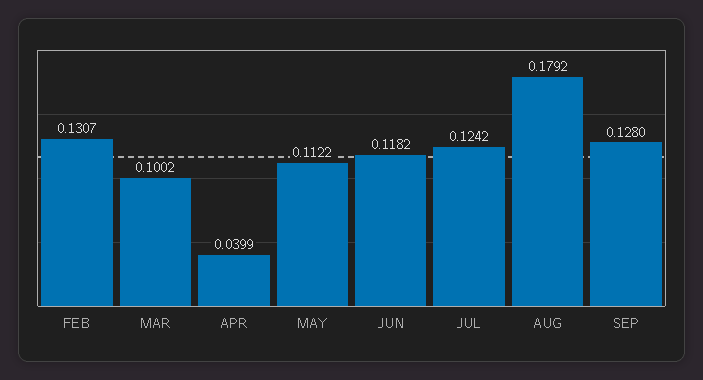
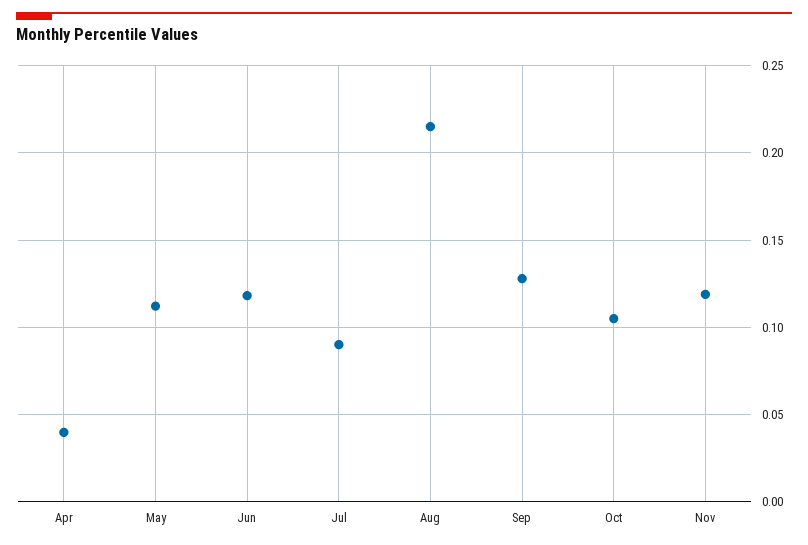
FEB: 0.1307 -> none
MAR: 0.1002 -> none
JUL: 0.1242 -> 0.09
AUG: 0.1792 -> 0.215
Oct: none -> 0.105
Nov: none -> 0.12

